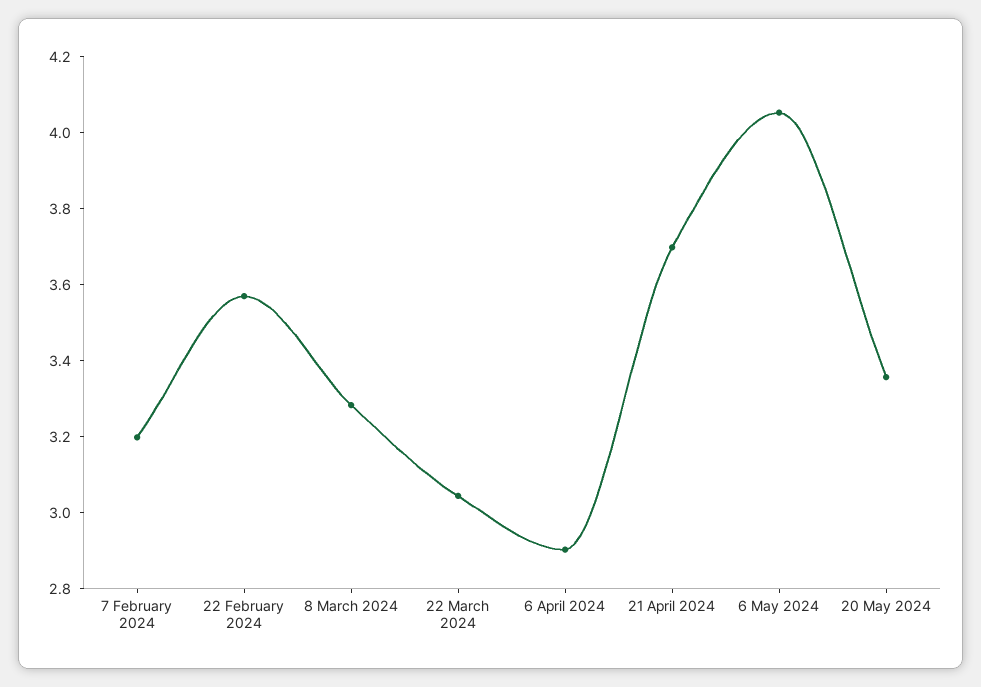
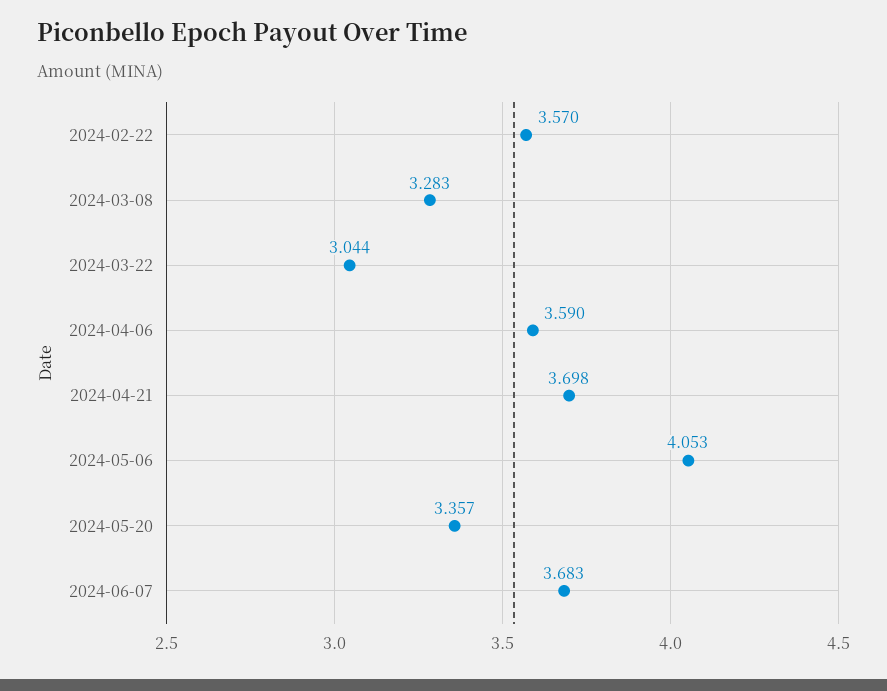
7 February 2024: 3.2 -> none
6 April 2024: 2.9 -> 3.59
2024-06-07: none -> 3.683

